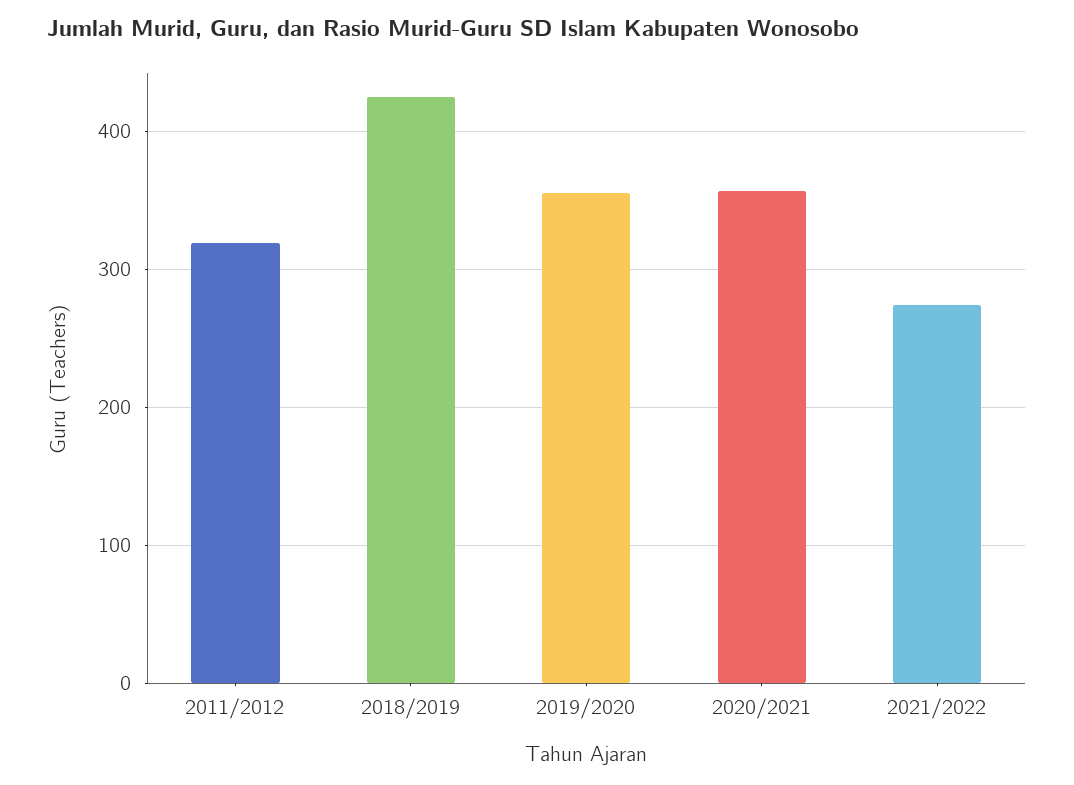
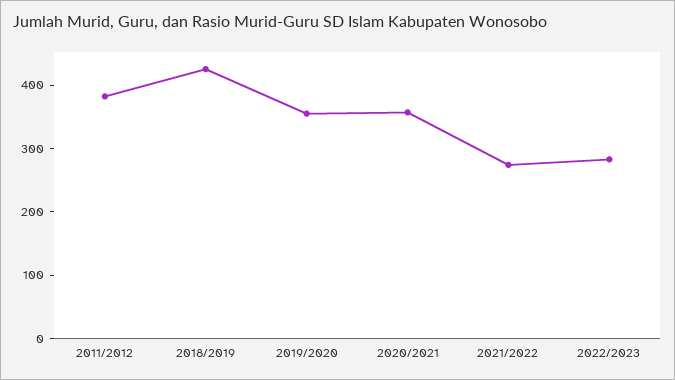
2011/2012: 320 -> 380
2022/2023: none -> 280

